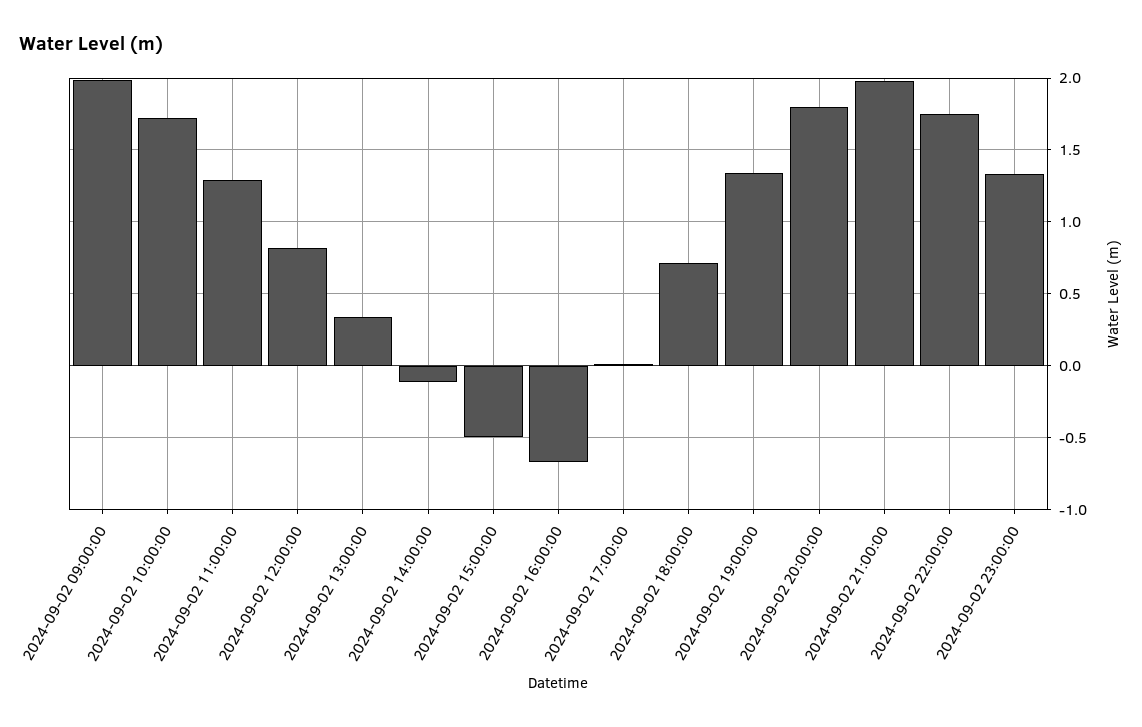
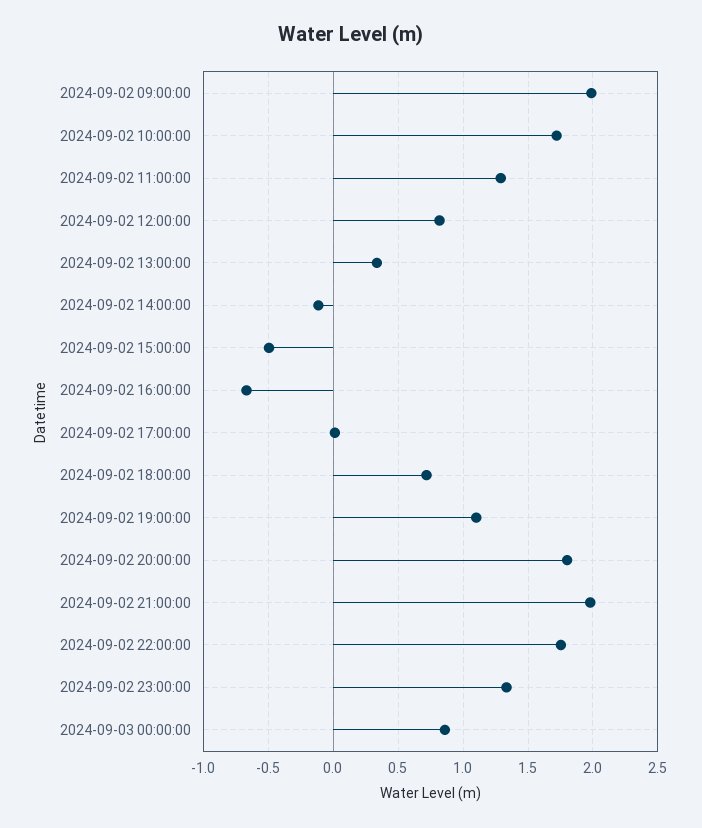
2024-09-02 19:00:00: 1.35 -> 1.1
2024-09-03 00:00:00: none -> 0.85

